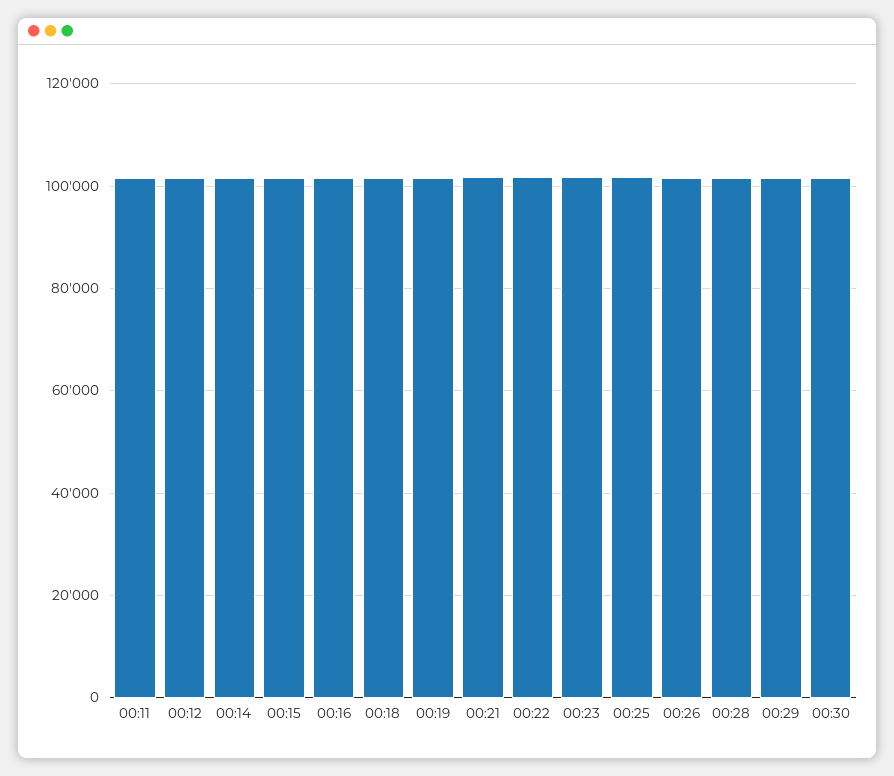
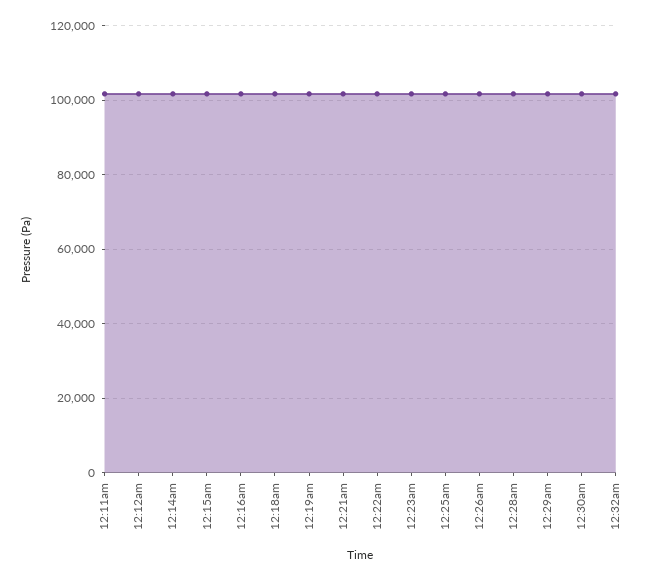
12:32am: none -> 102000

